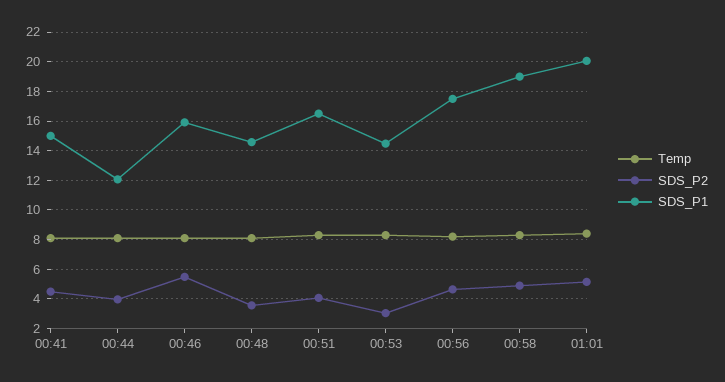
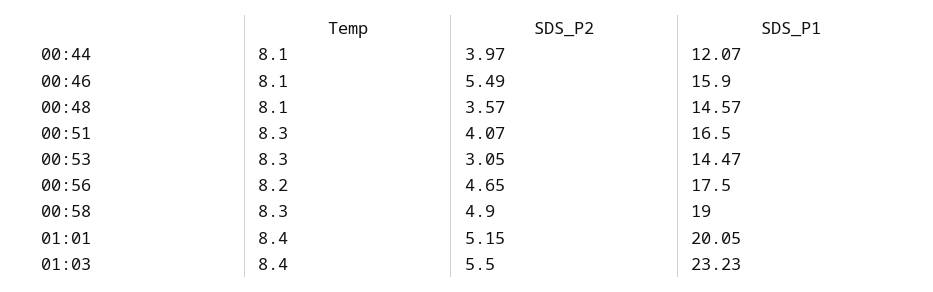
Temp, 00:41: 8 -> none
SDS_P2, 00:41: 4.5 -> none
SDS_P1, 00:41: 15 -> none
Temp, 01:03: none -> 8.4
SDS_P2, 01:03: none -> 5.5
SDS_P1, 01:03: none -> 23.23

